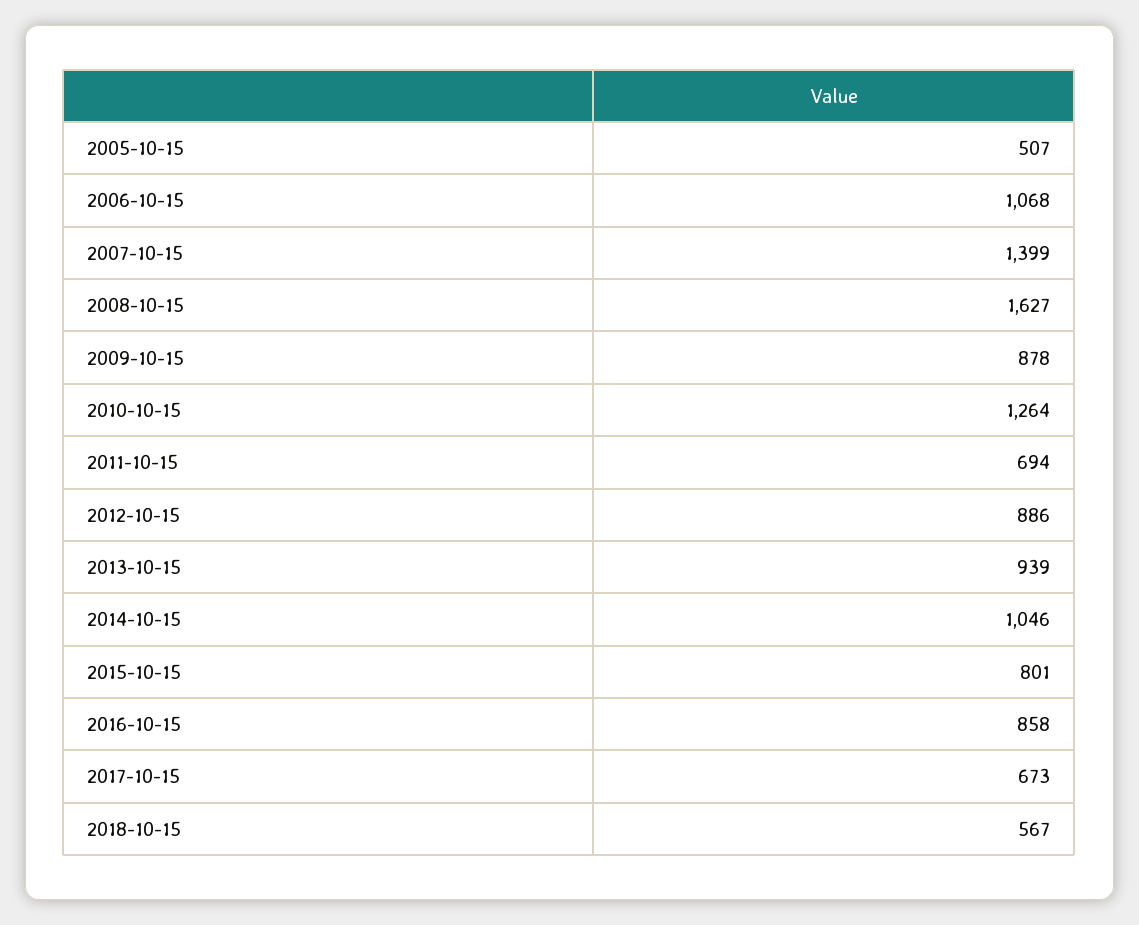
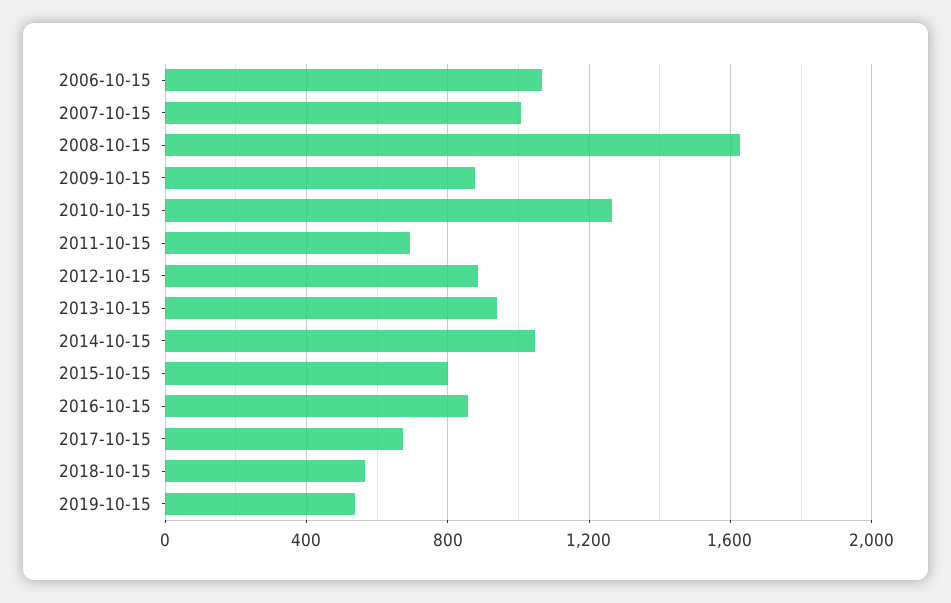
2005-10-15: 507 -> none
2007-10-15: 1399 -> 1000
2019-10-15: none -> 550

